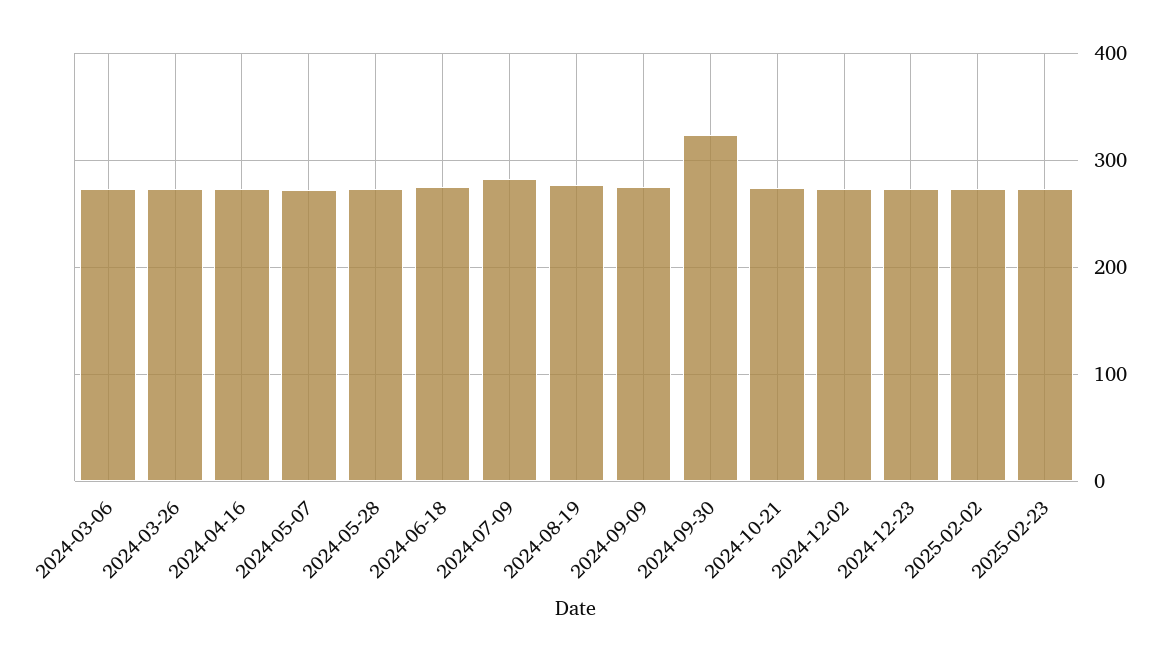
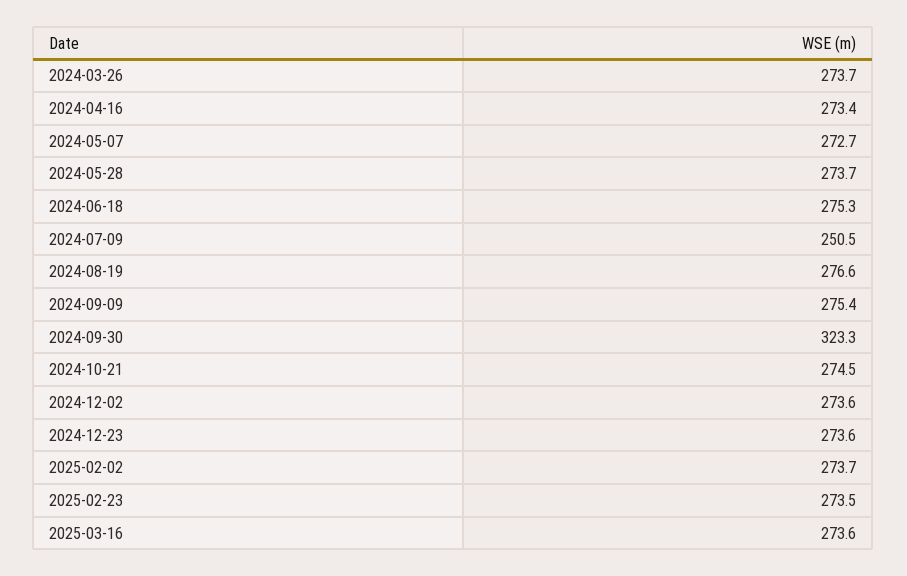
2024-03-06: 270 -> none
2024-07-09: 280 -> 250.5
2025-03-16: none -> 273.6

